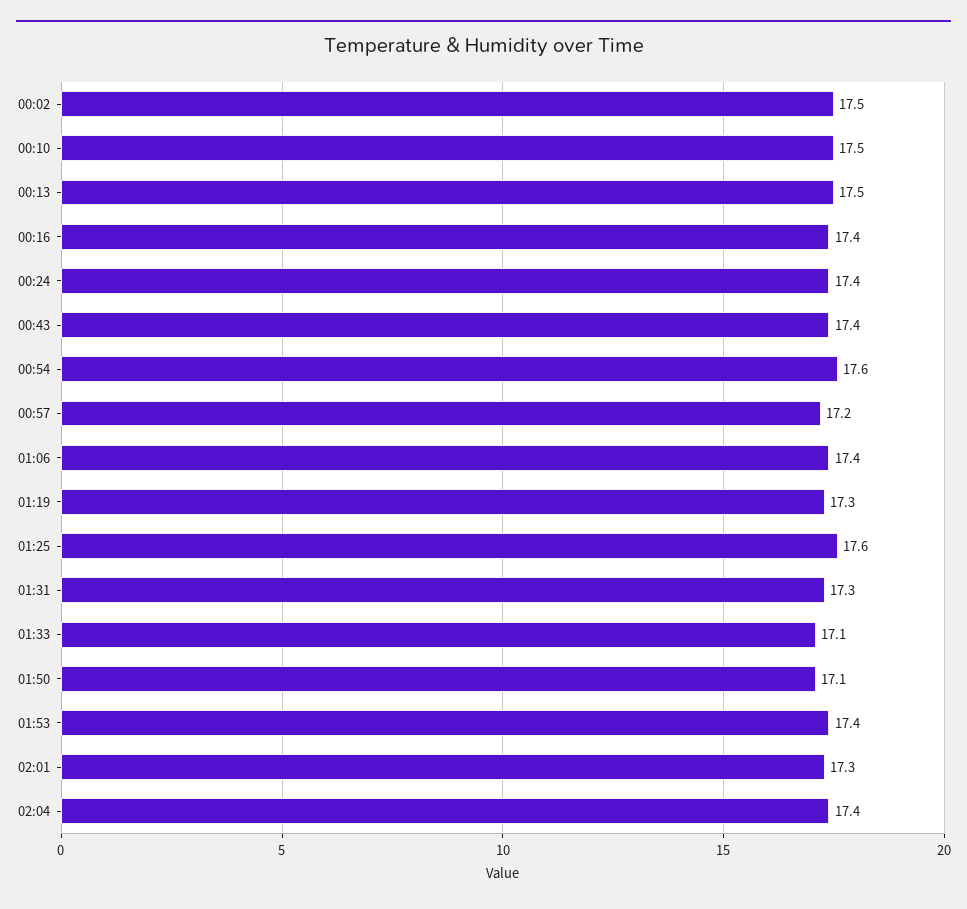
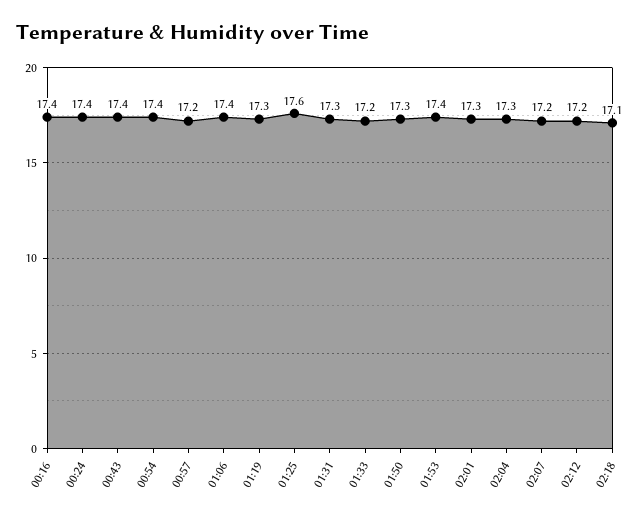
00:02: 17.5 -> none
00:10: 17.5 -> none
00:13: 17.5 -> none
00:54: 17.6 -> 17.4
01:33: 17.1 -> 17.2
01:50: 17.1 -> 17.3
02:04: 17.4 -> 17.3
02:07: none -> 17.2
02:12: none -> 17.2
02:18: none -> 17.1

